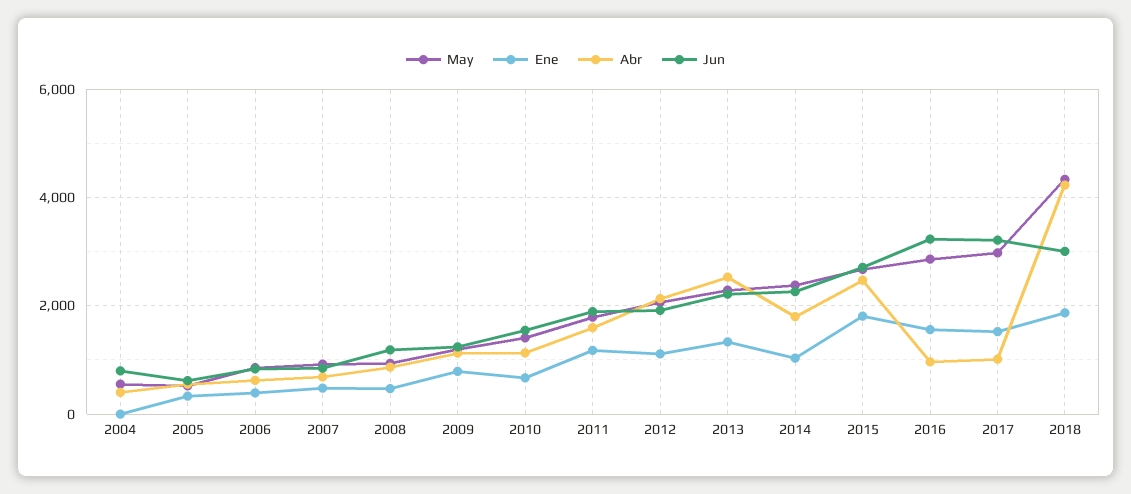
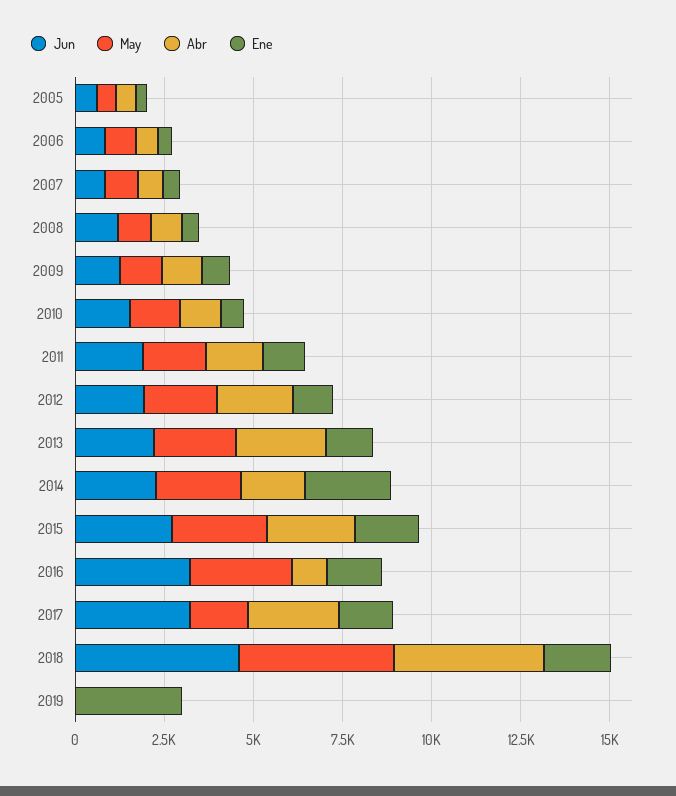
May, 2004: 600 -> none
Ene, 2004: 0 -> none
Abr, 2004: 400 -> none
Jun, 2004: 800 -> none
Ene, 2014: 1000 -> 2500
May, 2017: 3000 -> 1500
Abr, 2017: 1000 -> 2500
Jun, 2018: 3000 -> 4500
Jun, 2019: none -> 0
May, 2019: none -> 0
Abr, 2019: none -> 0
Ene, 2019: none -> 3000

